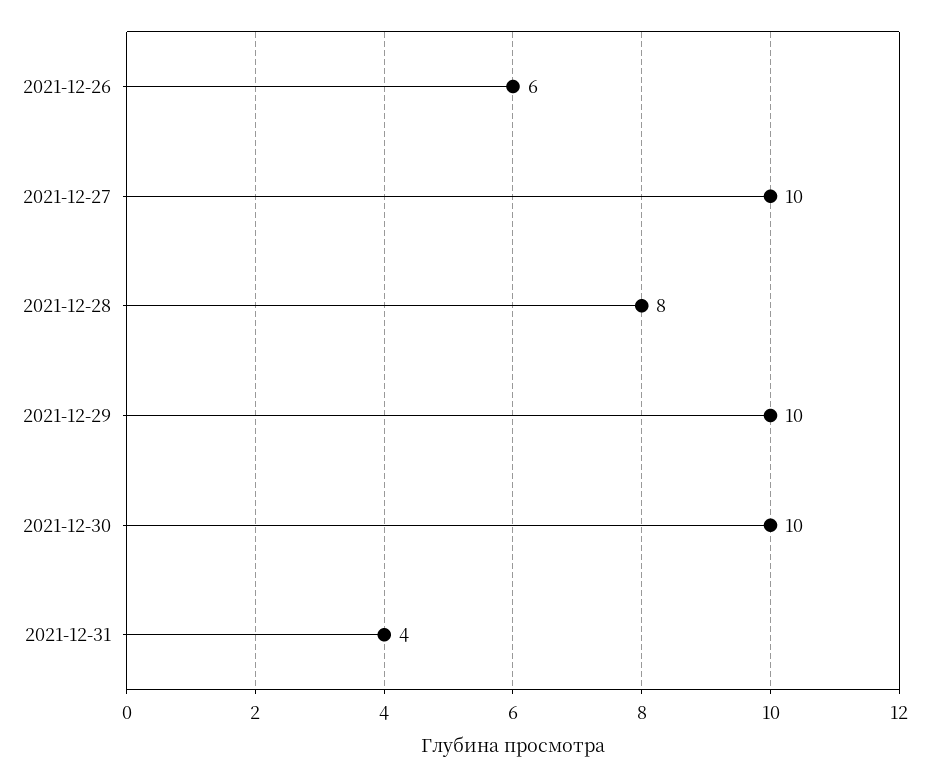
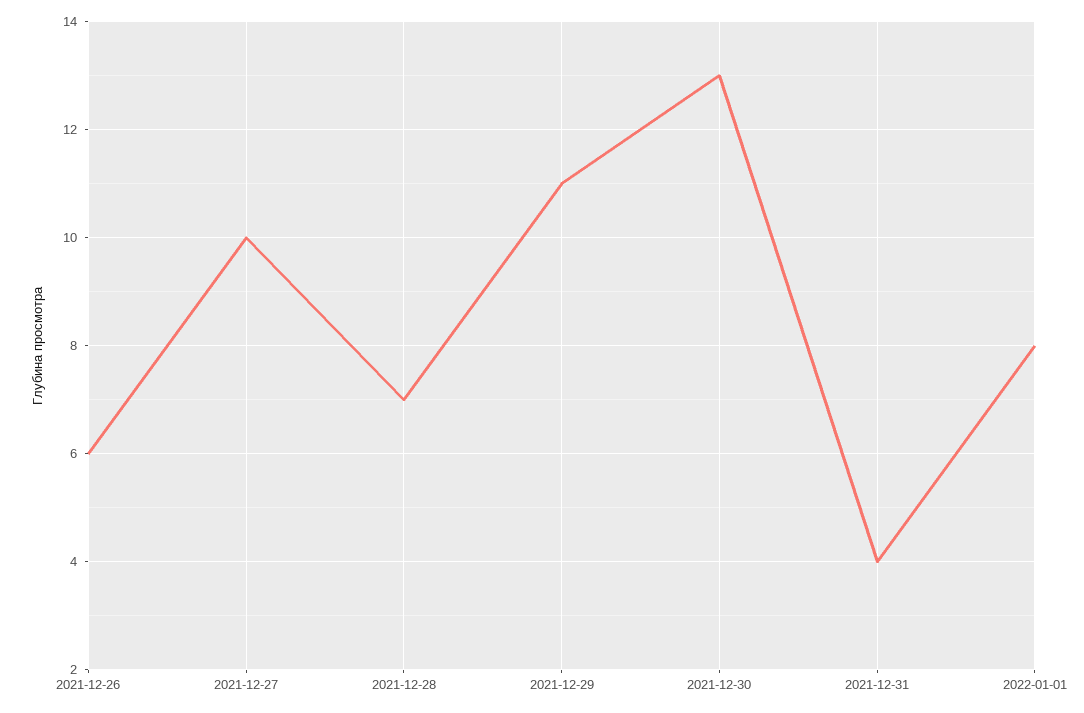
2021-12-28: 8 -> 7
2021-12-29: 10 -> 11
2021-12-30: 10 -> 13
2022-01-01: none -> 8

